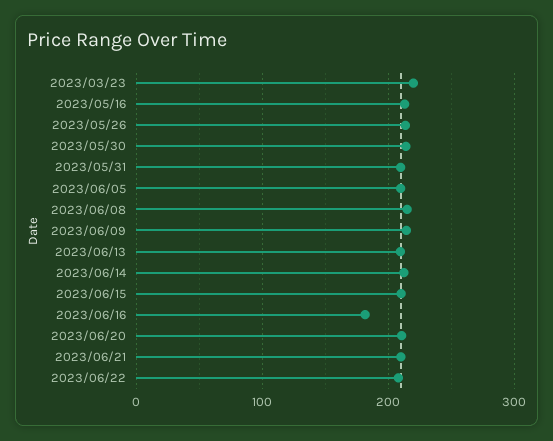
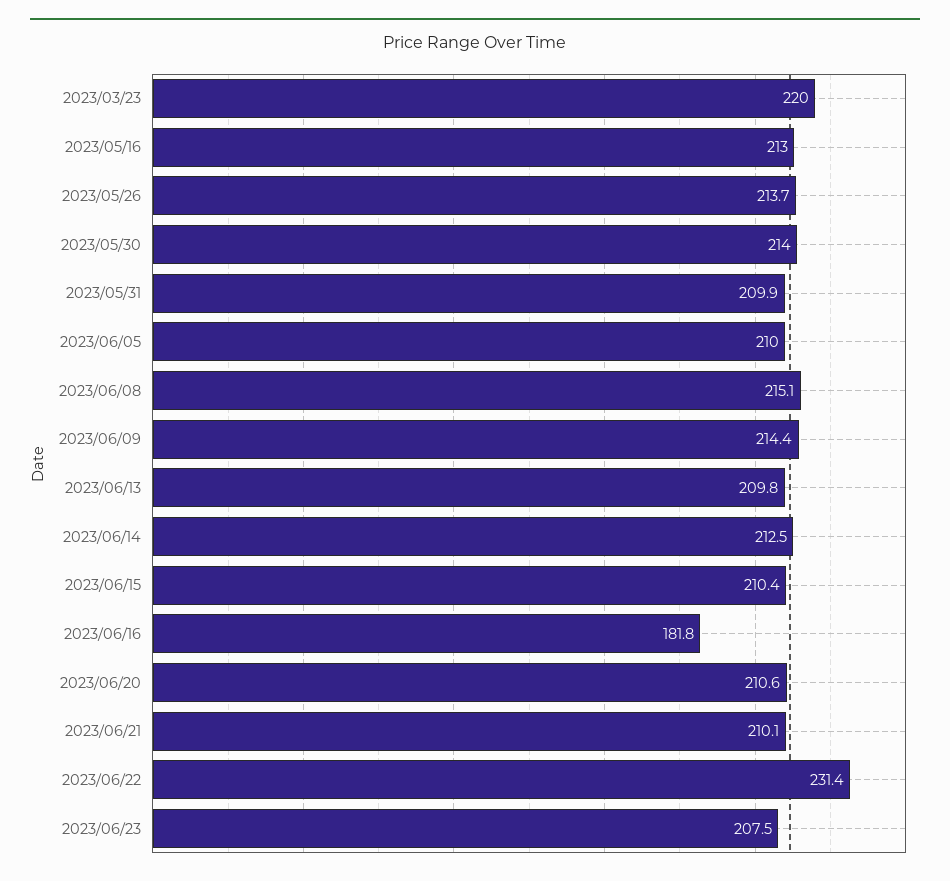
2023/06/22: 210 -> 231.4
2023/06/23: none -> 207.5

